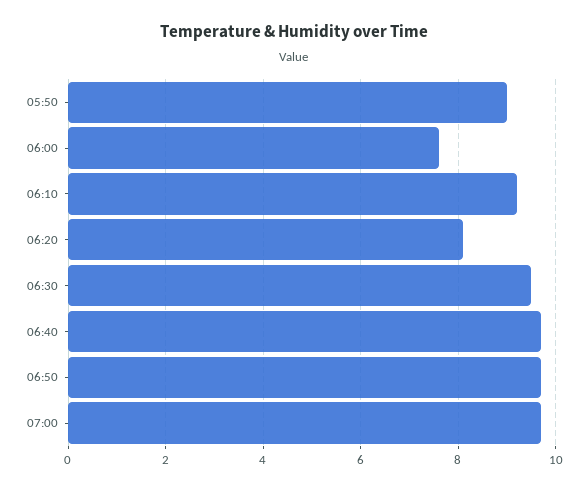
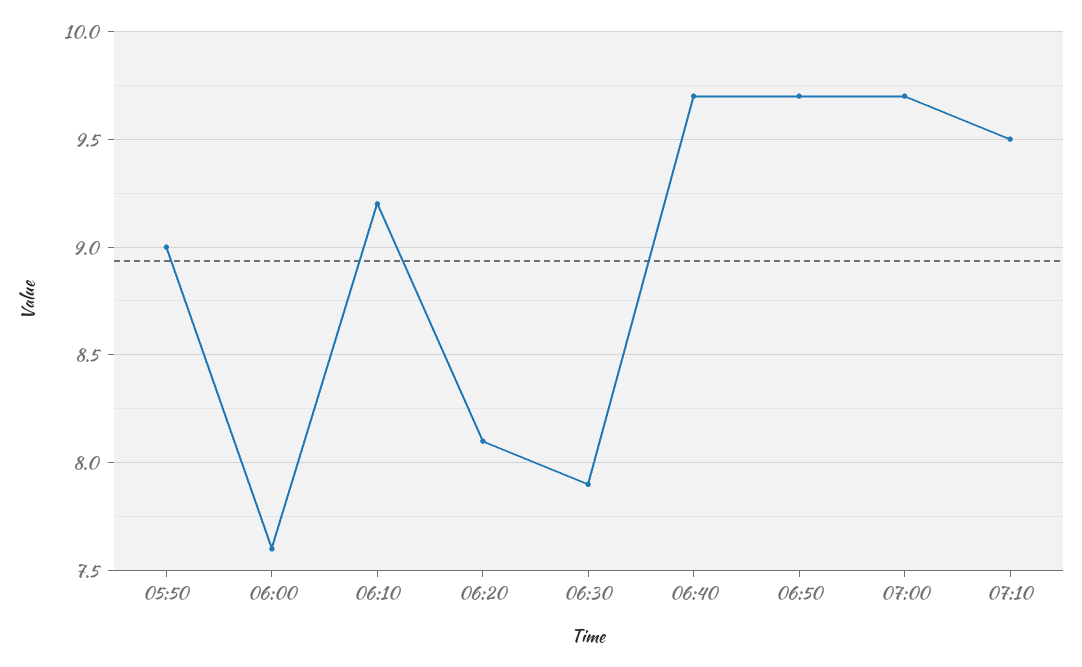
06:30: 9.5 -> 7.9
07:10: none -> 9.5

